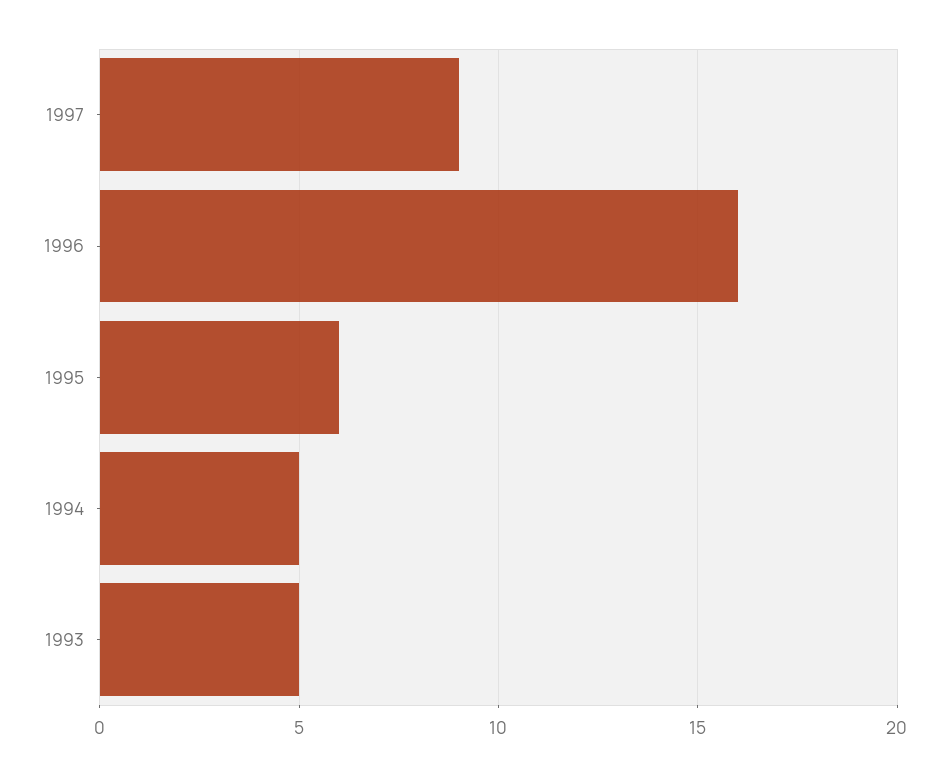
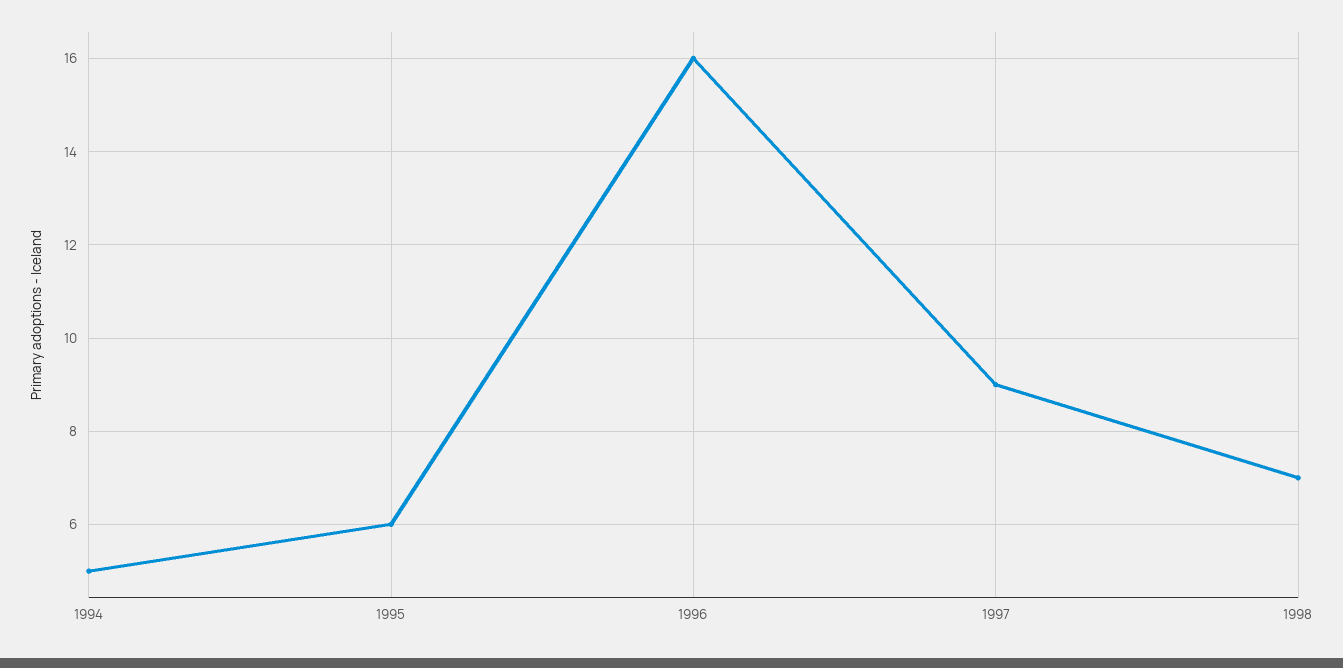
1993: 5 -> none
1998: none -> 7

